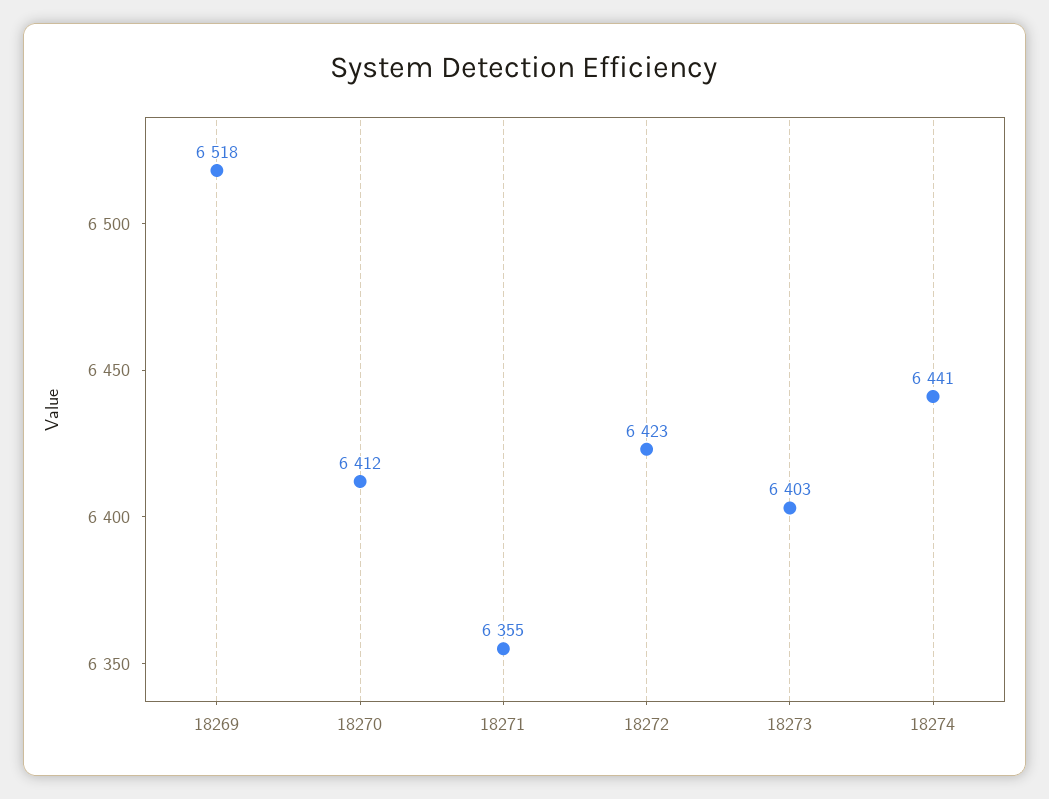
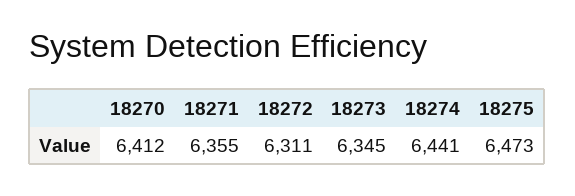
18269: 6518 -> none
18272: 6423 -> 6311
18273: 6403 -> 6345
18275: none -> 6473

